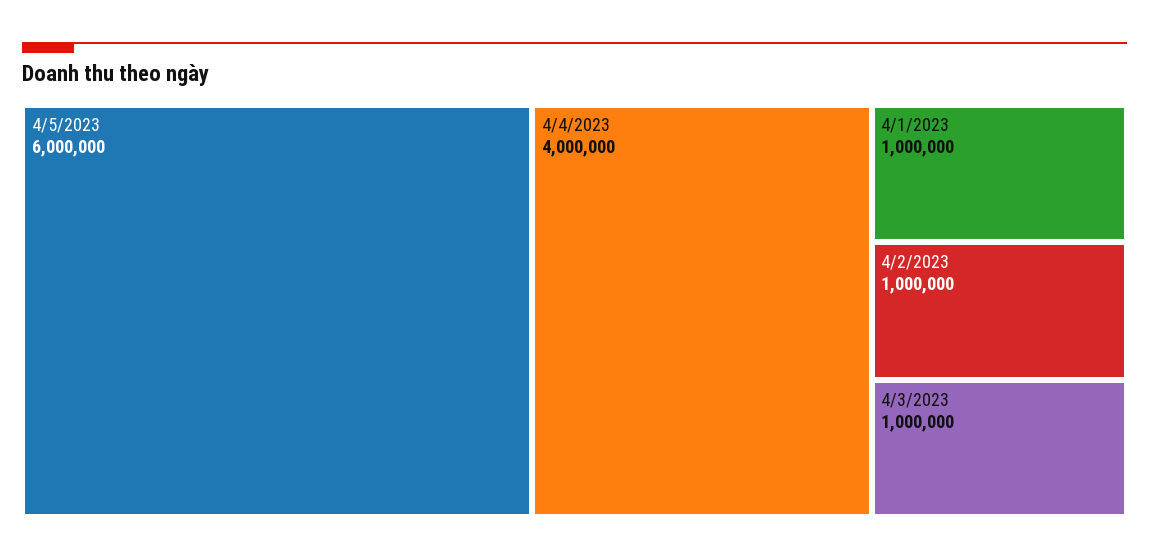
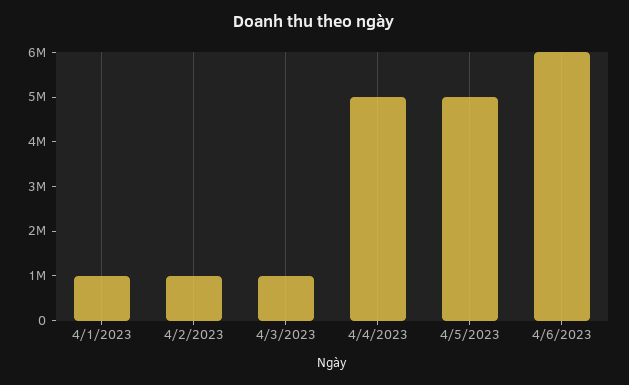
4/5/2023: 6000000 -> 5000000
4/4/2023: 4000000 -> 5000000
4/6/2023: none -> 6000000

